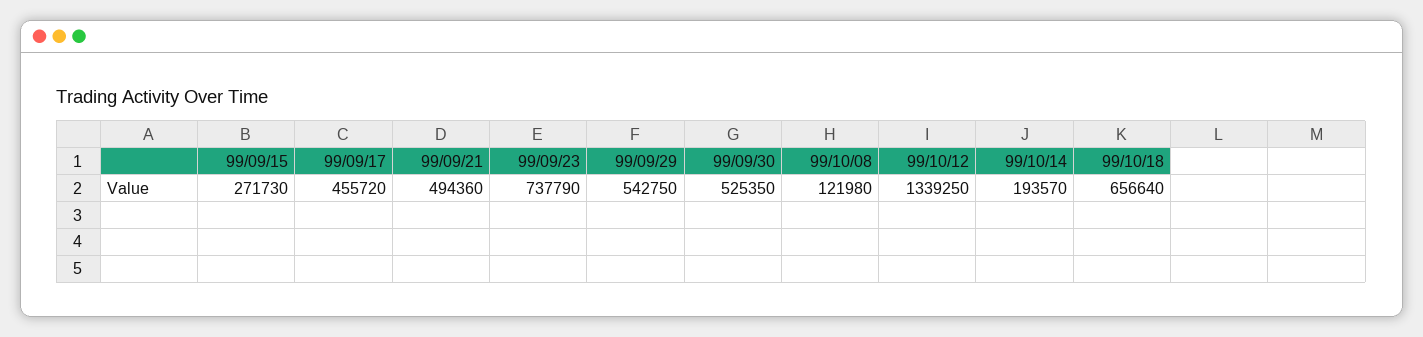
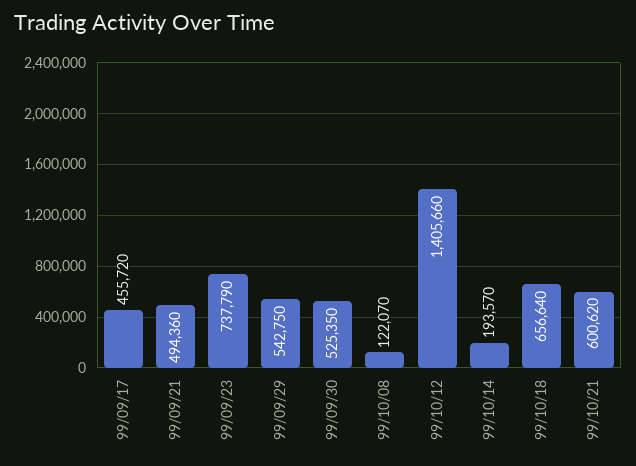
99/09/15: 271730 -> none
99/10/08: 121980 -> 122070
99/10/12: 1339250 -> 1405660
99/10/21: none -> 600620

